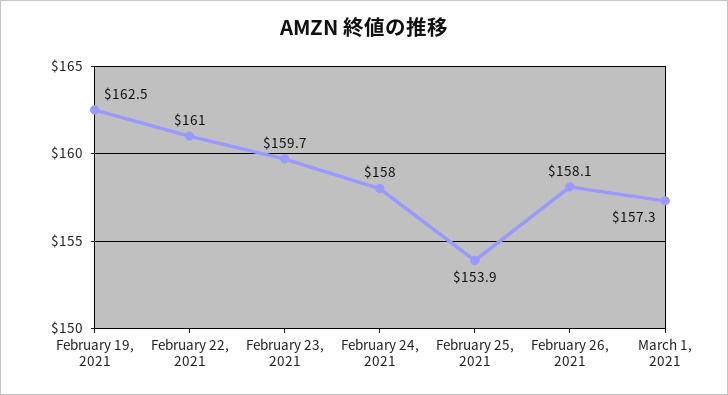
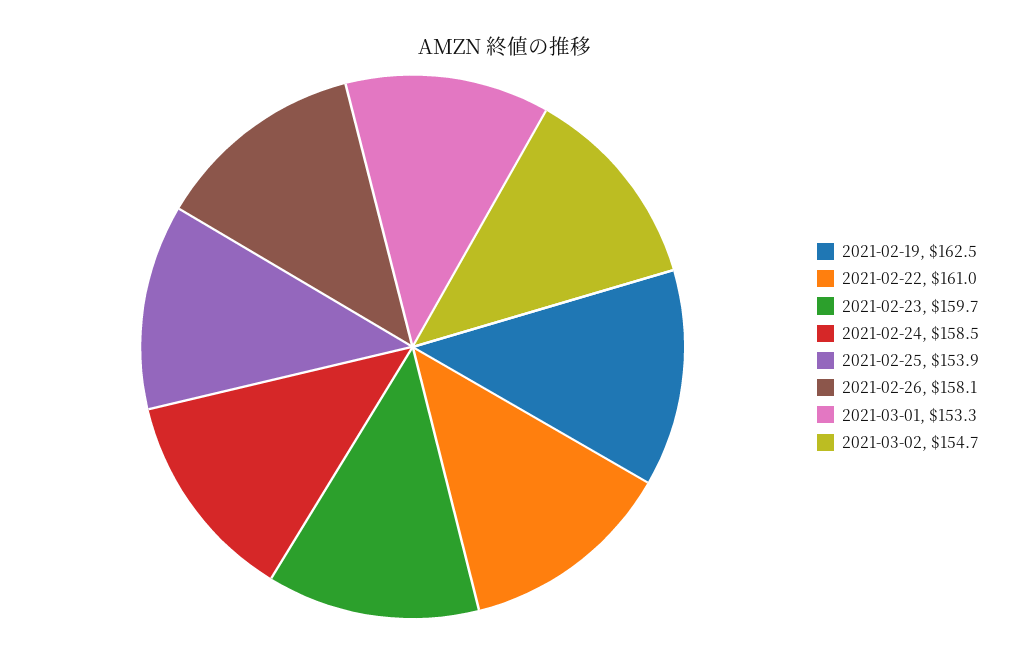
February 24, 2021: 158 -> 158.5
March 1, 2021: 157.3 -> 153.3
2021-03-02: none -> 154.7

